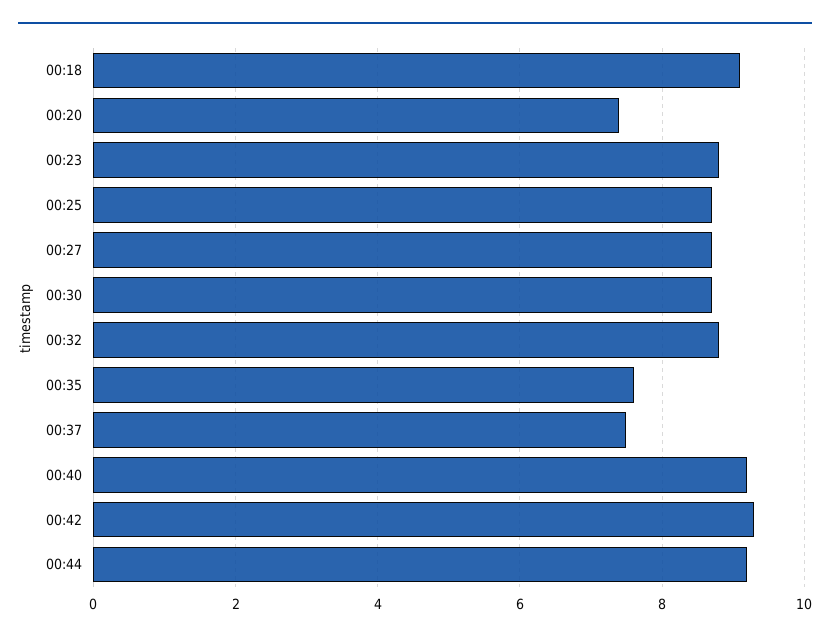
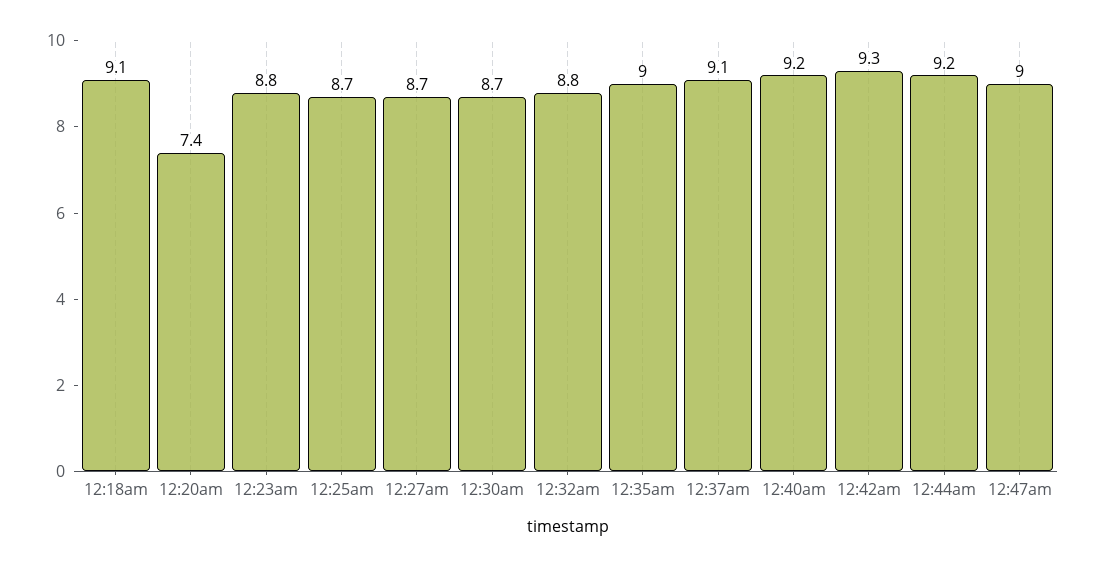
00:35: 7.5 -> 9
00:37: 7.5 -> 9.1
12:47am: none -> 9

